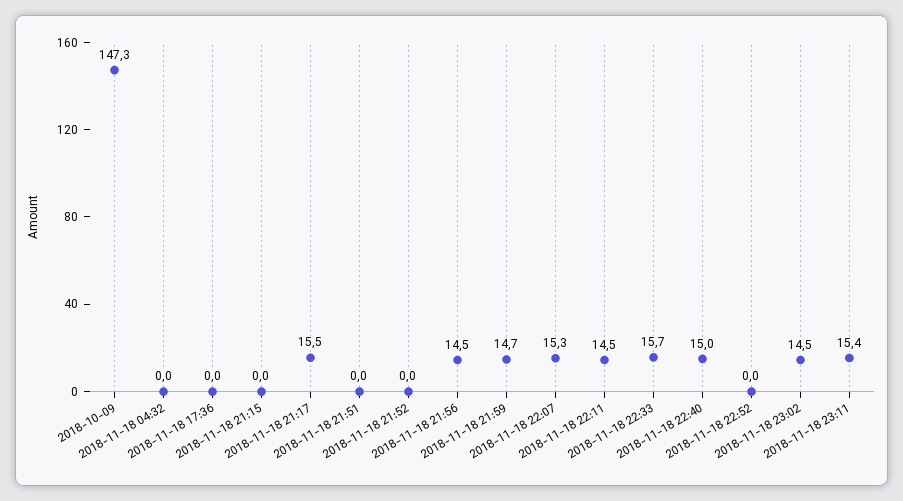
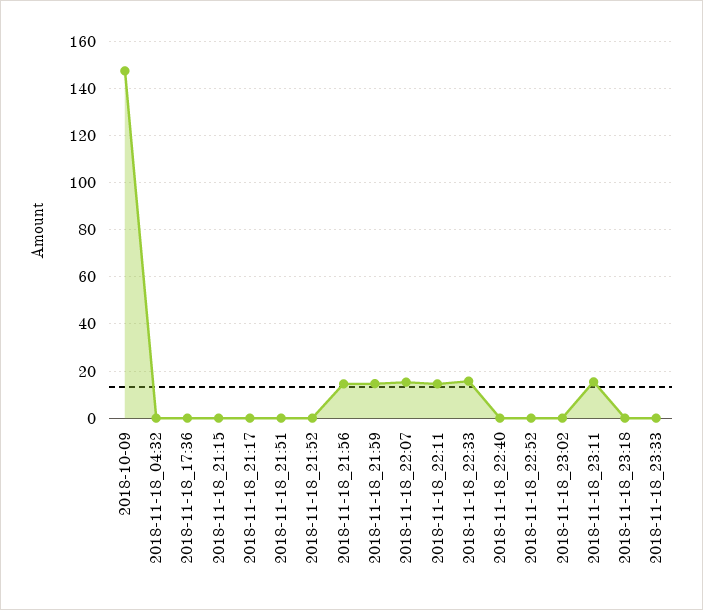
2018-11-18 21:17: 15.5 -> 0
2018-11-18 22:40: 15 -> 0
2018-11-18 23:02: 14.5 -> 0
2018-11-18_23:18: none -> 0
2018-11-18_23:33: none -> 0

